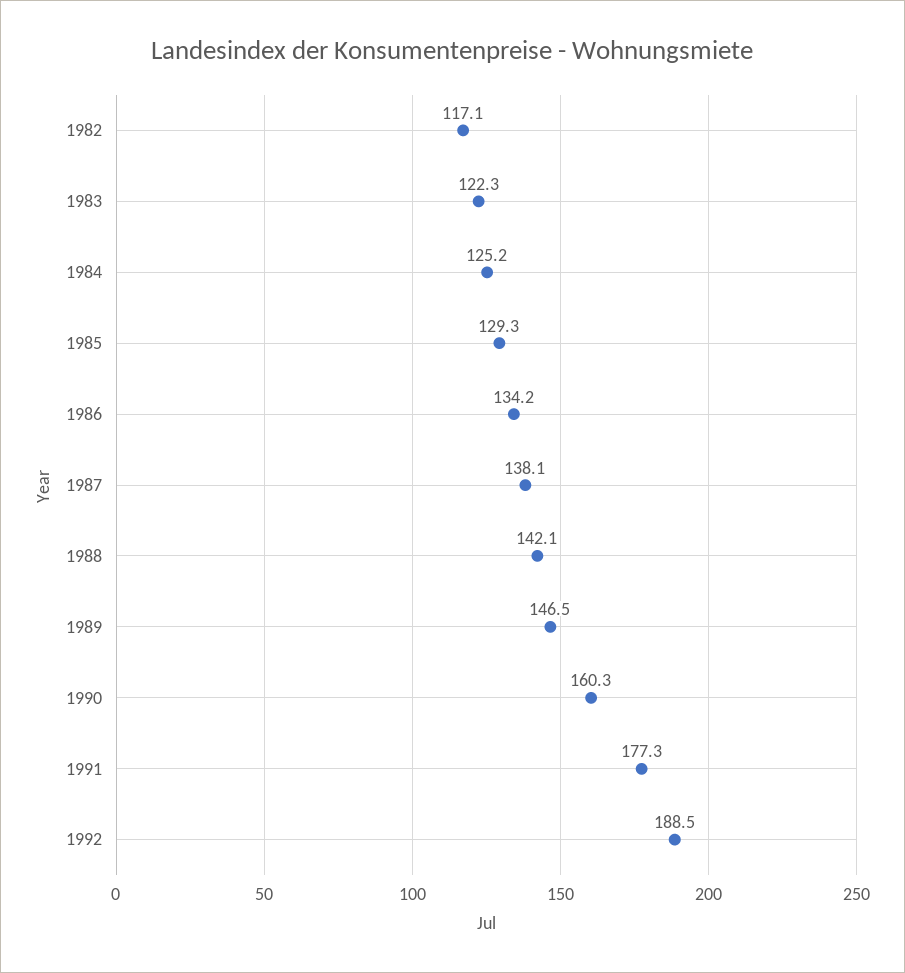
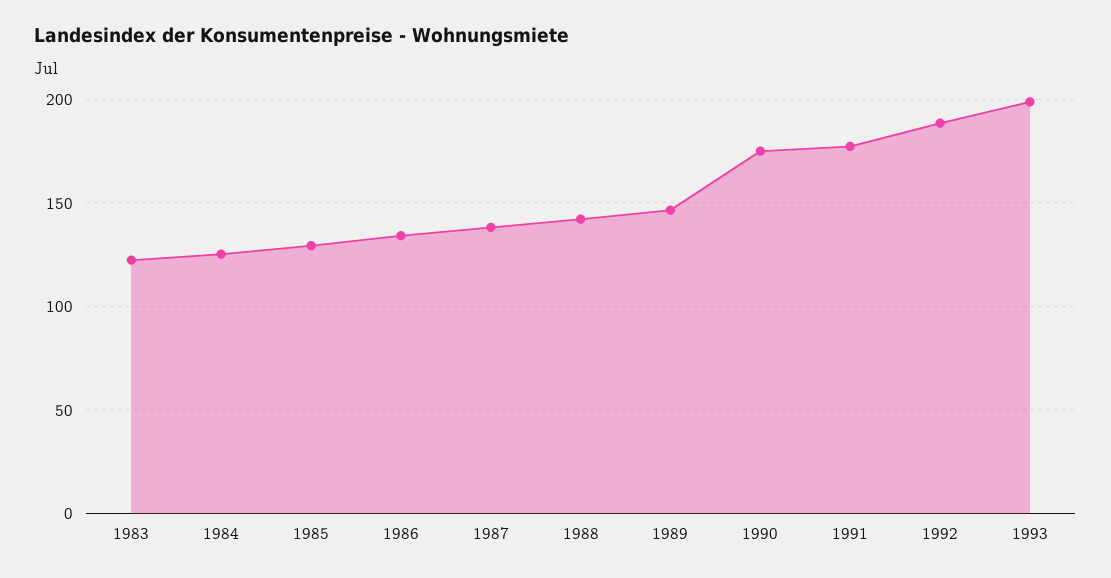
1982: 117.1 -> none
1990: 160.3 -> 175
1993: none -> 200

